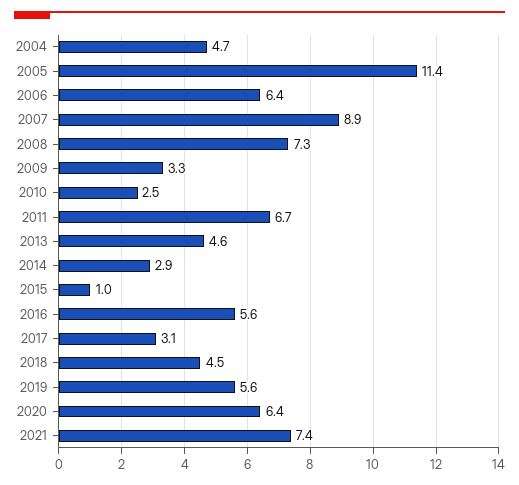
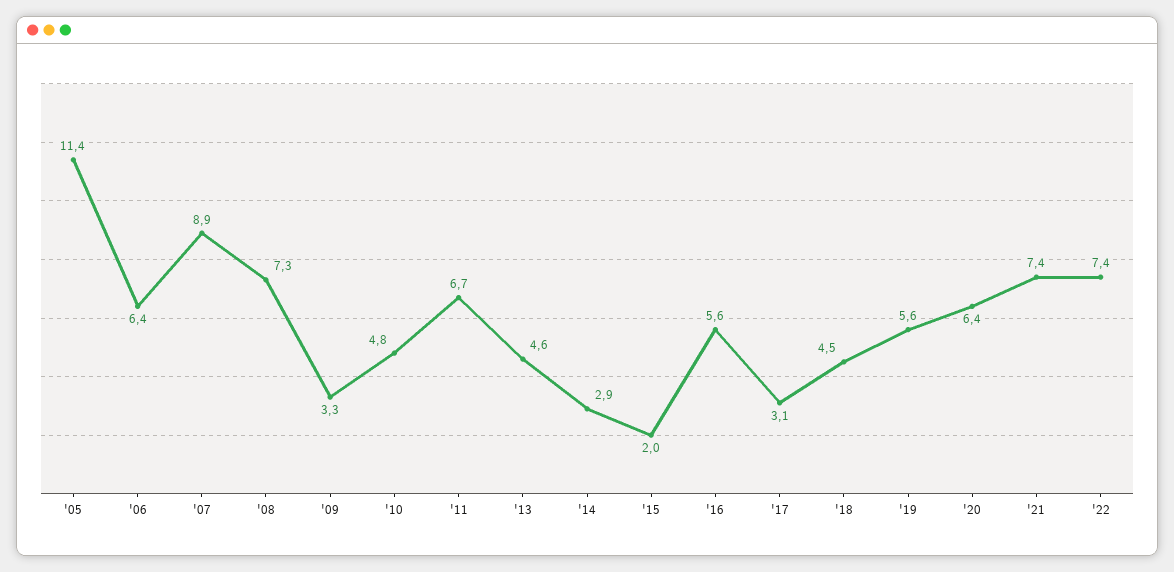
2004: 4.7 -> none
2010: 2.5 -> 4.8
2015: 1 -> 2
'22: none -> 7.4

